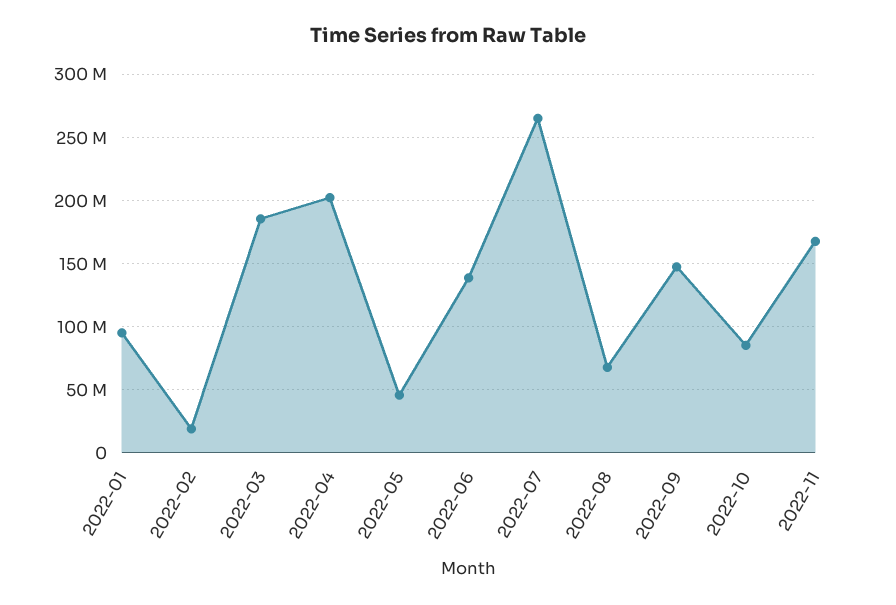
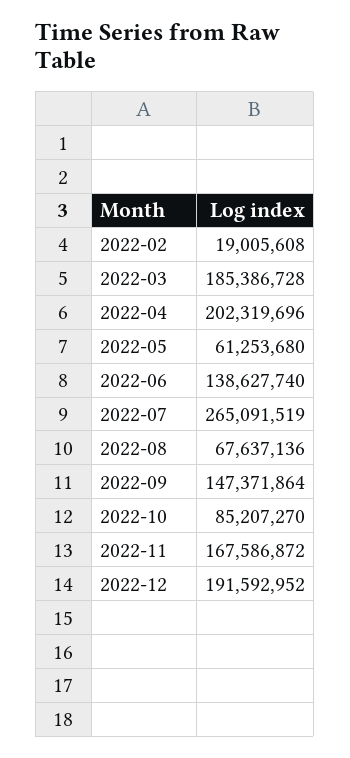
2022-01: 95000000 -> none
2022-05: 45000000 -> 61253680
2022-12: none -> 191592952

